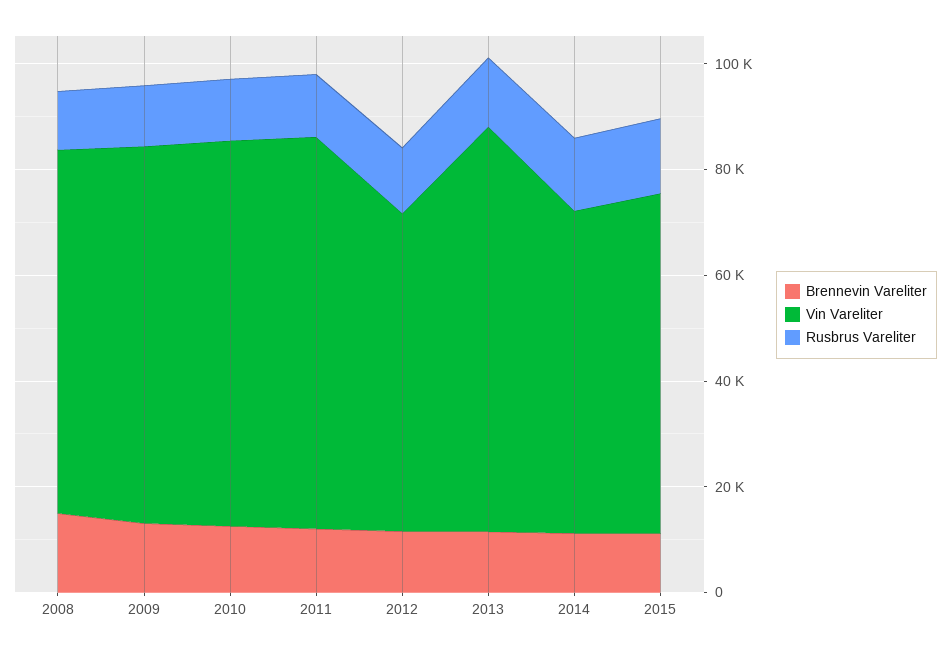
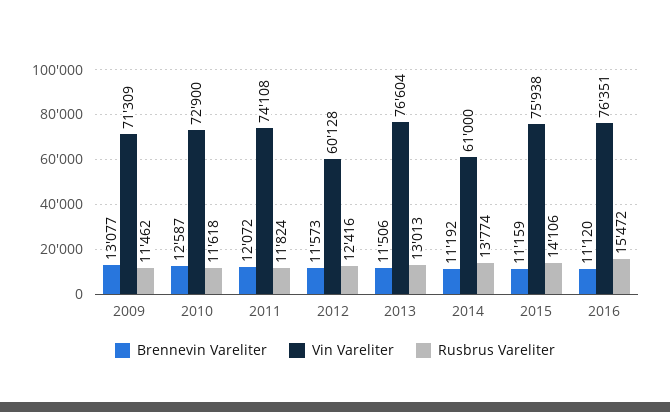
Brennevin Vareliter, 2008: 15000 -> none
Vin Vareliter, 2008: 70000 -> none
Rusbrus Vareliter, 2008: 10000 -> none
Vin Vareliter, 2015: 65000 -> 75938
Brennevin Vareliter, 2016: none -> 11120
Vin Vareliter, 2016: none -> 76351
Rusbrus Vareliter, 2016: none -> 15472

